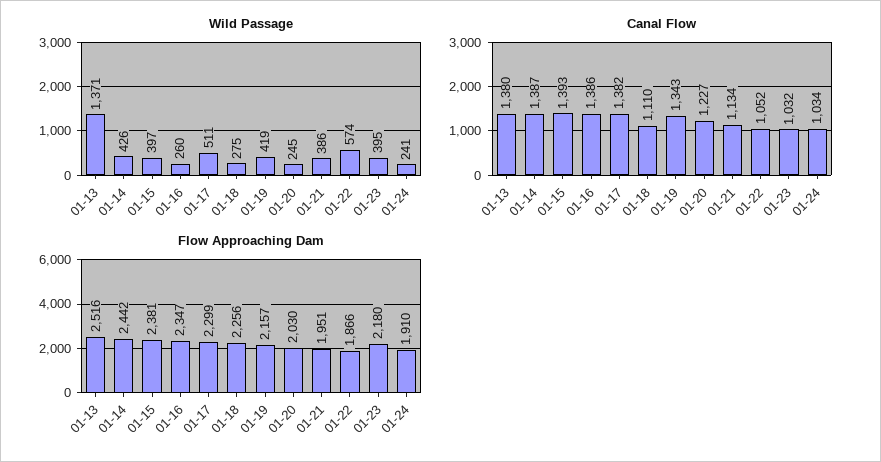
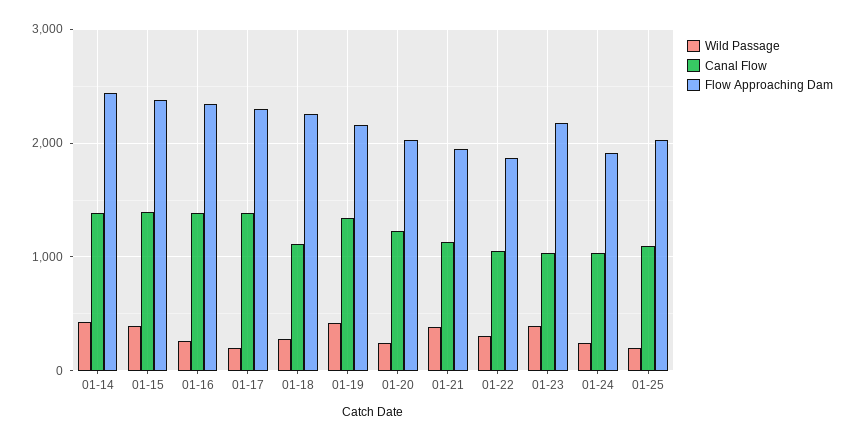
Wild Passage, 01-13: 1371 -> none
Wild Passage, 01-17: 511 -> 200
Wild Passage, 01-22: 574 -> 300
Canal Flow, 01-13: 1380 -> none
Flow Approaching Dam, 01-13: 2516 -> none
Wild Passage, 01-25: none -> 200
Canal Flow, 01-25: none -> 1100
Flow Approaching Dam, 01-25: none -> 2000

